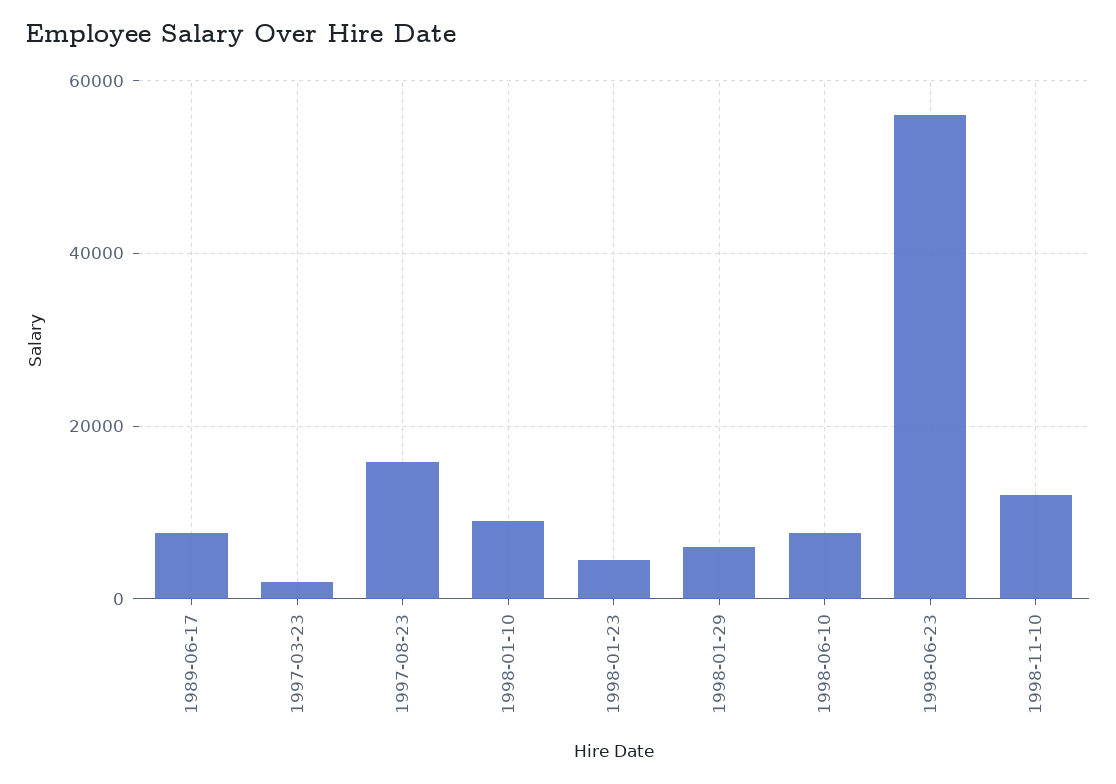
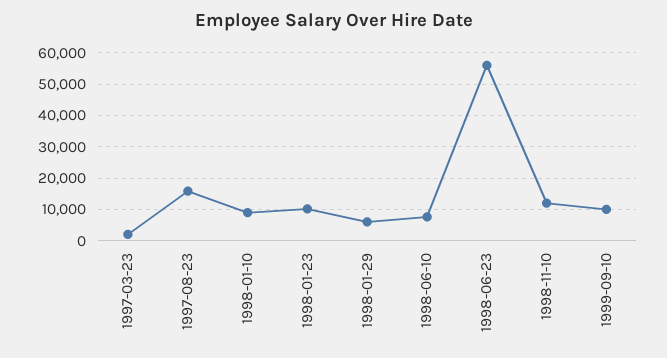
1989-06-17: 8000 -> none
1998-01-23: 4000 -> 10000
1999-09-10: none -> 10000

